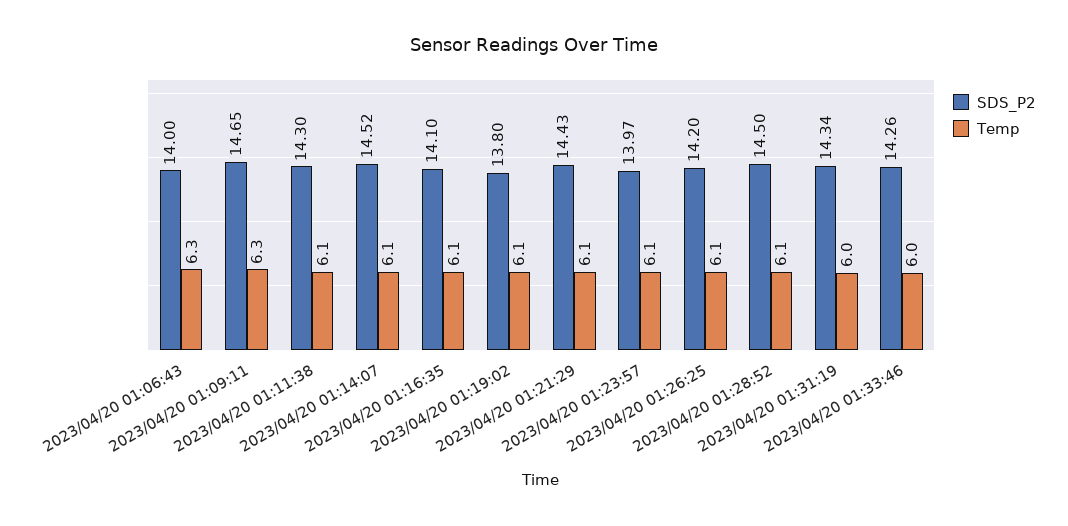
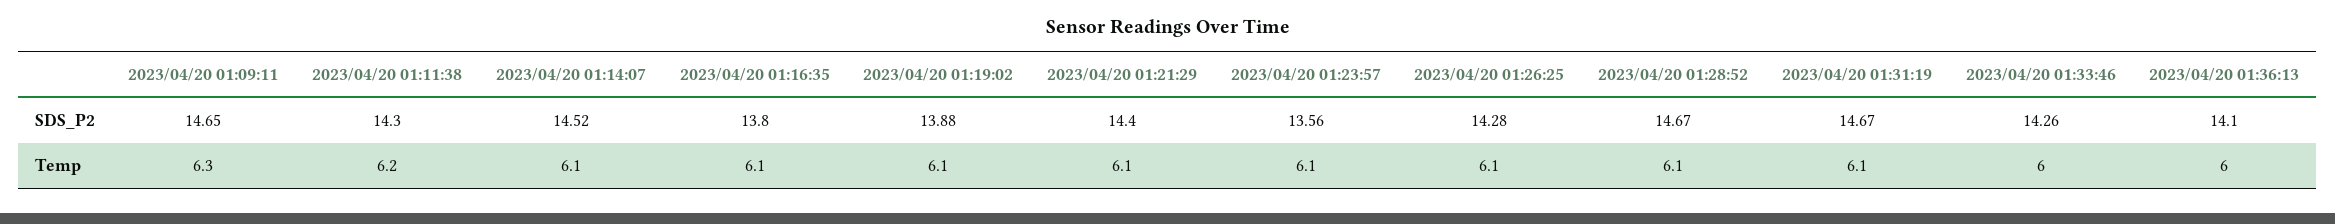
SDS_P2, 2023/04/20 01:06:43: 14 -> none
Temp, 2023/04/20 01:06:43: 6.3 -> none
Temp, 2023/04/20 01:11:38: 6.1 -> 6.2
SDS_P2, 2023/04/20 01:16:35: 14.1 -> 13.8
SDS_P2, 2023/04/20 01:19:02: 13.8 -> 13.88
SDS_P2, 2023/04/20 01:21:29: 14.43 -> 14.4
SDS_P2, 2023/04/20 01:23:57: 13.97 -> 13.56
SDS_P2, 2023/04/20 01:26:25: 14.2 -> 14.28
SDS_P2, 2023/04/20 01:28:52: 14.5 -> 14.67
SDS_P2, 2023/04/20 01:31:19: 14.34 -> 14.67
Temp, 2023/04/20 01:31:19: 6 -> 6.1
SDS_P2, 2023/04/20 01:36:13: none -> 14.1
Temp, 2023/04/20 01:36:13: none -> 6

